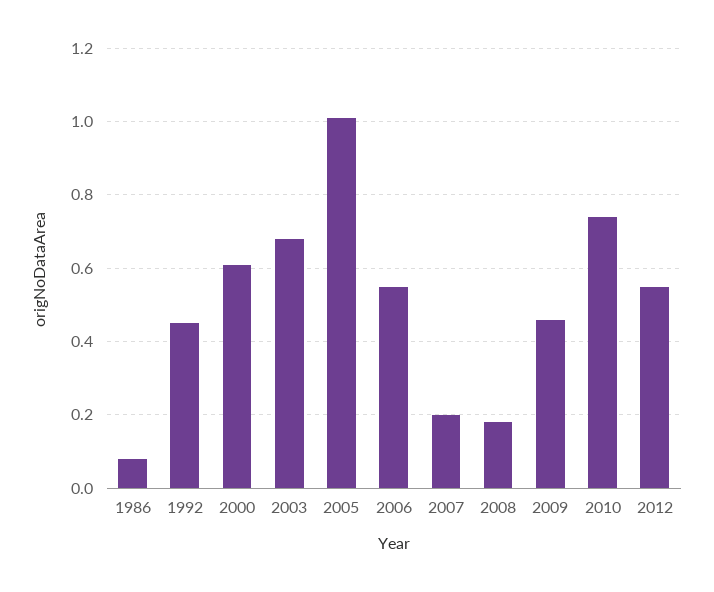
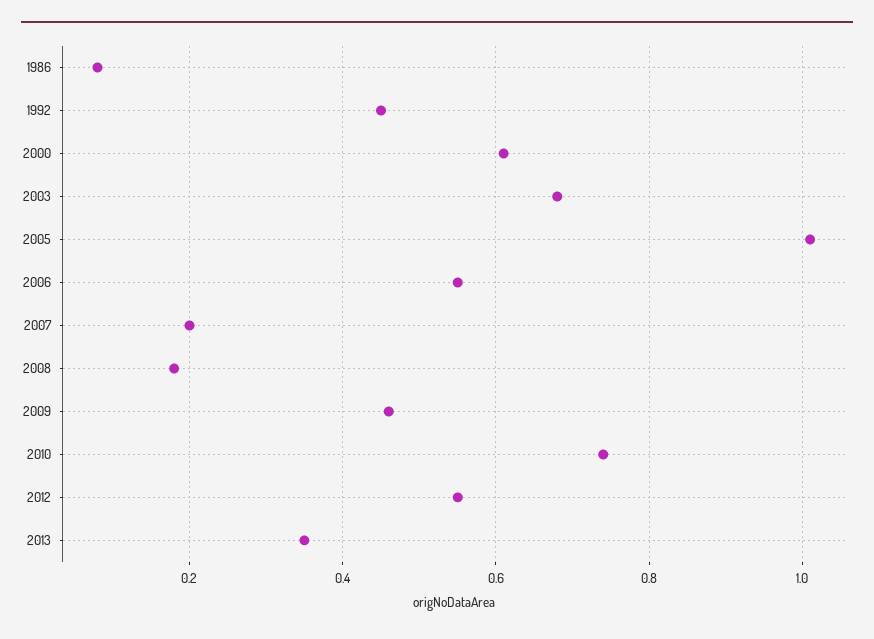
2013: none -> 0.35

